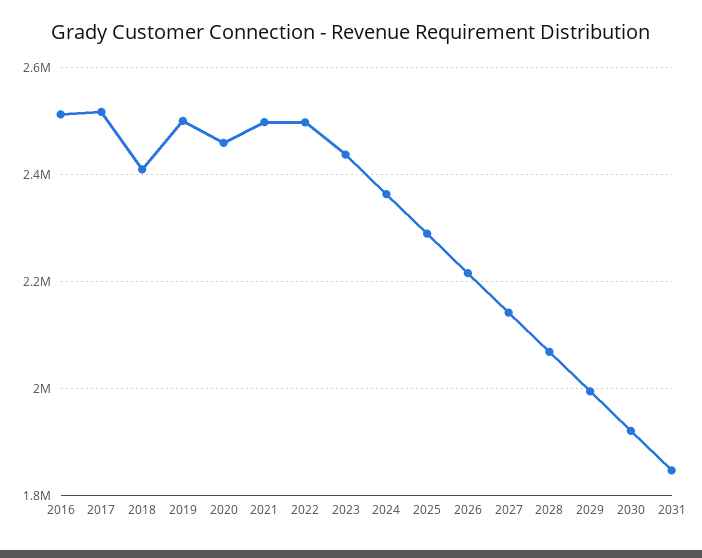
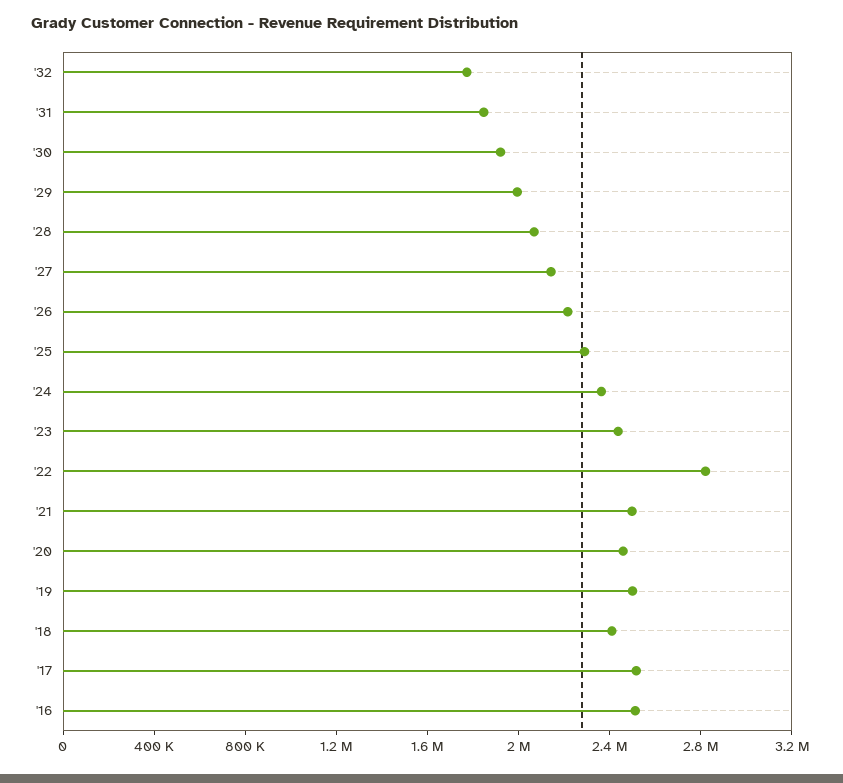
2022: 2500000 -> 2800000
'32: none -> 1800000

